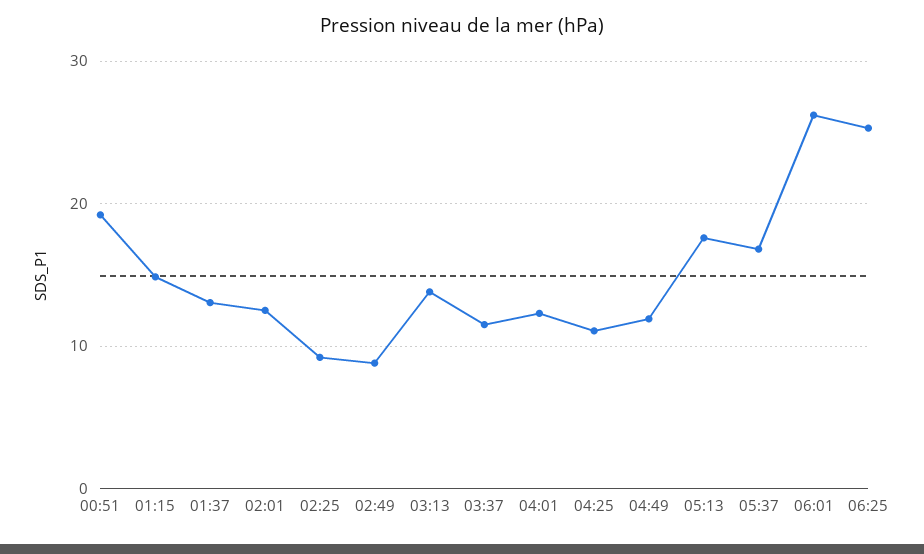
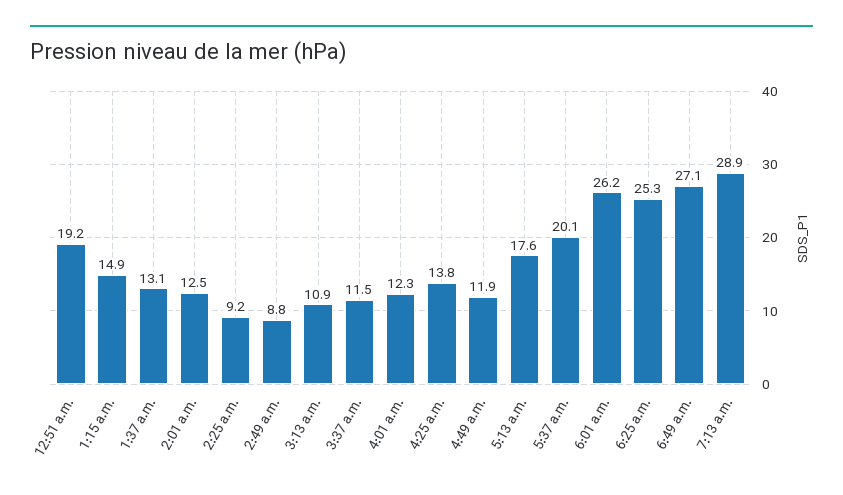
03:13: 14 -> 10.9
04:25: 11 -> 13.8
05:37: 17 -> 20.1
6:49 a.m.: none -> 27.1
7:13 a.m.: none -> 28.9

